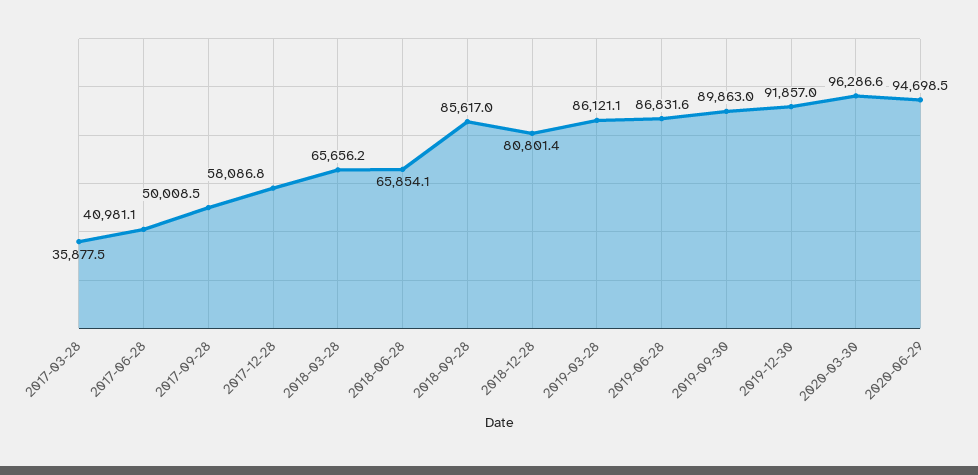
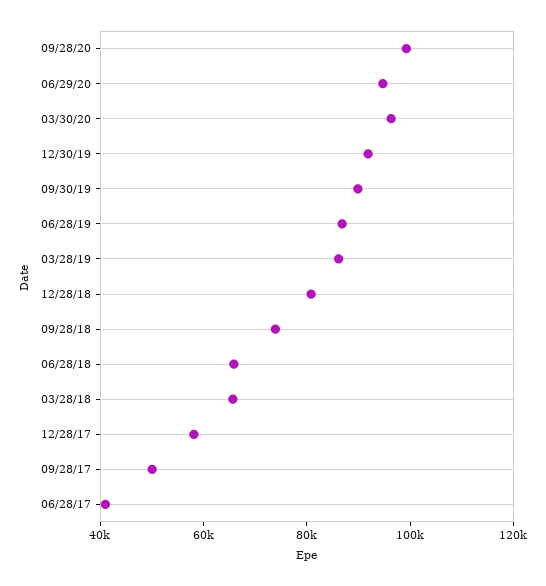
2017-03-28: 35877.5 -> none
2018-09-28: 85617 -> 75000
09/28/20: none -> 100000

